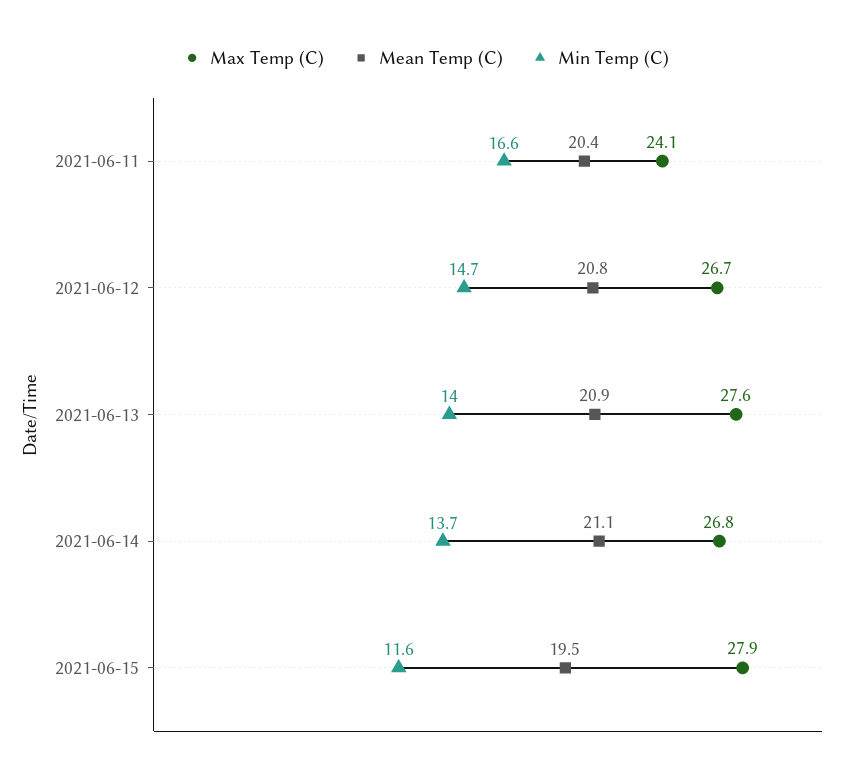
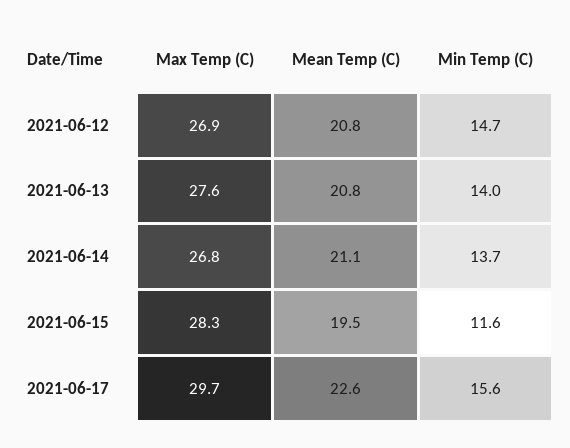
Max Temp (C), 2021-06-11: 24.1 -> none
Mean Temp (C), 2021-06-11: 20.4 -> none
Min Temp (C), 2021-06-11: 16.6 -> none
Max Temp (C), 2021-06-12: 26.7 -> 26.9
Mean Temp (C), 2021-06-13: 20.9 -> 20.8
Max Temp (C), 2021-06-15: 27.9 -> 28.3
Max Temp (C), 2021-06-17: none -> 29.7
Mean Temp (C), 2021-06-17: none -> 22.6
Min Temp (C), 2021-06-17: none -> 15.6

